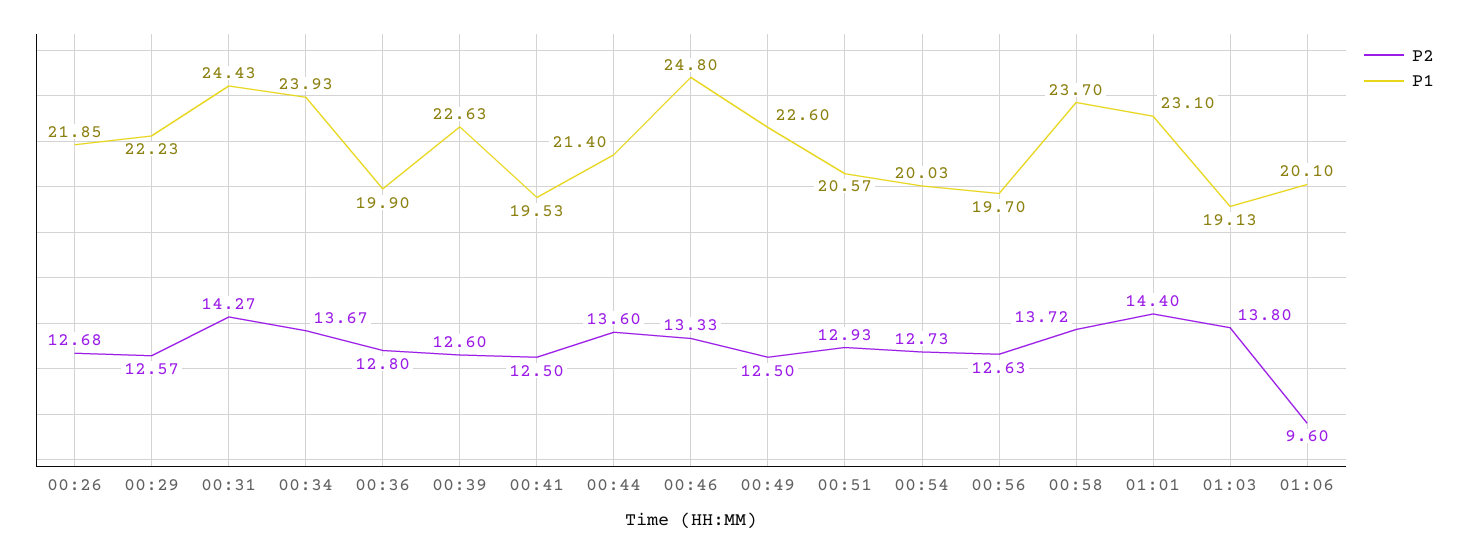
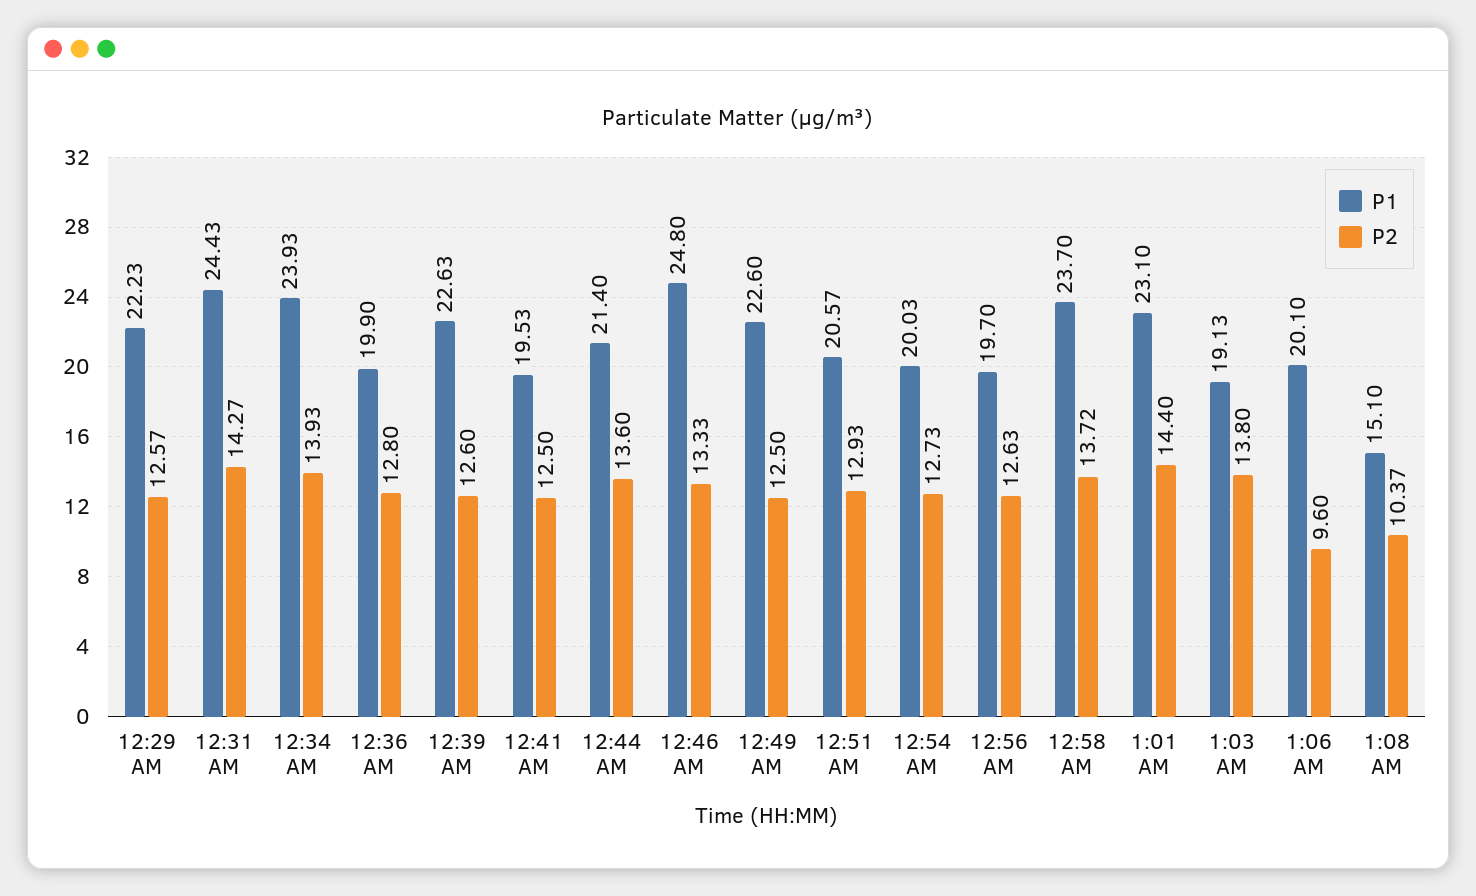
P2, 00:26: 12.68 -> none
P1, 00:26: 21.85 -> none
P2, 00:34: 13.67 -> 13.93
P1, 1:08 AM: none -> 15.1
P2, 1:08 AM: none -> 10.37

